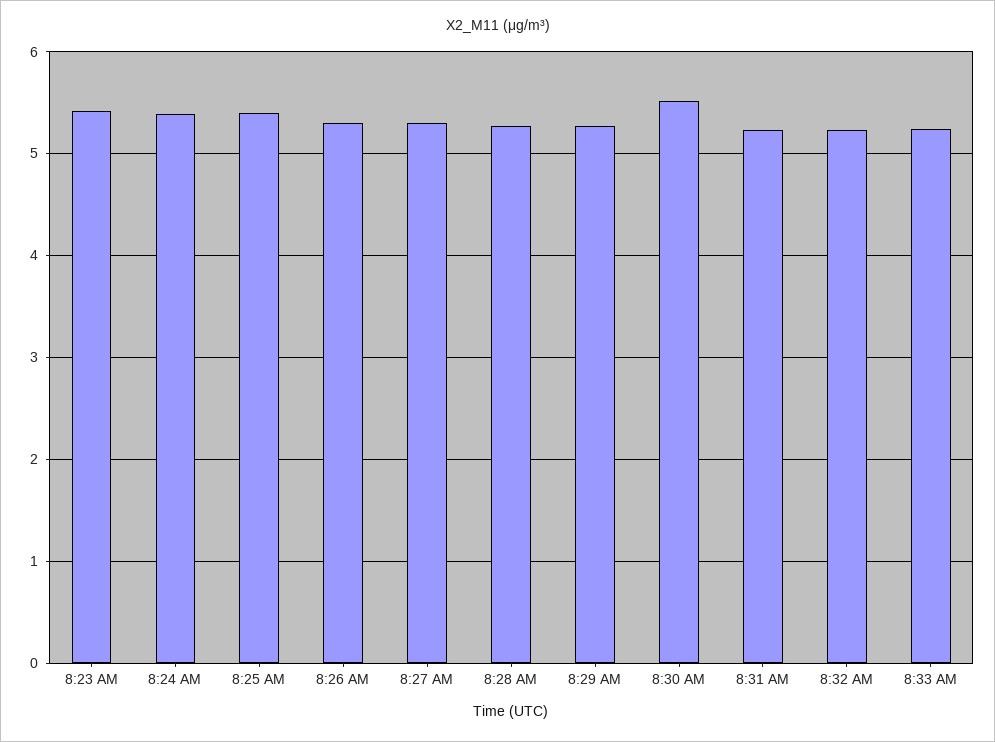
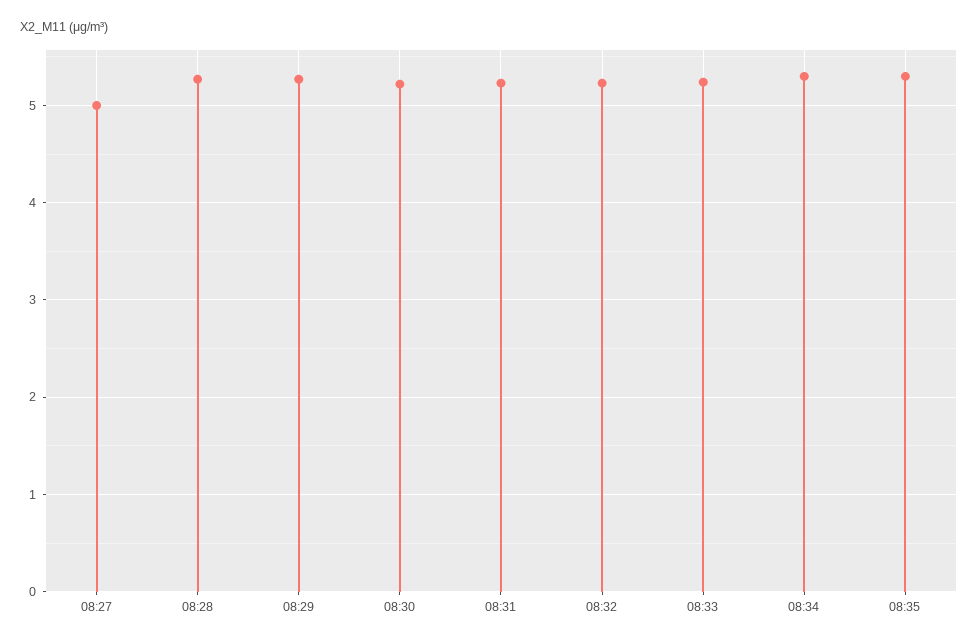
8:23 AM: 5.4 -> none
8:24 AM: 5.4 -> none
8:25 AM: 5.4 -> none
8:26 AM: 5.3 -> none
8:27 AM: 5.3 -> 5
8:30 AM: 5.5 -> 5.2
08:34: none -> 5.3
08:35: none -> 5.3

